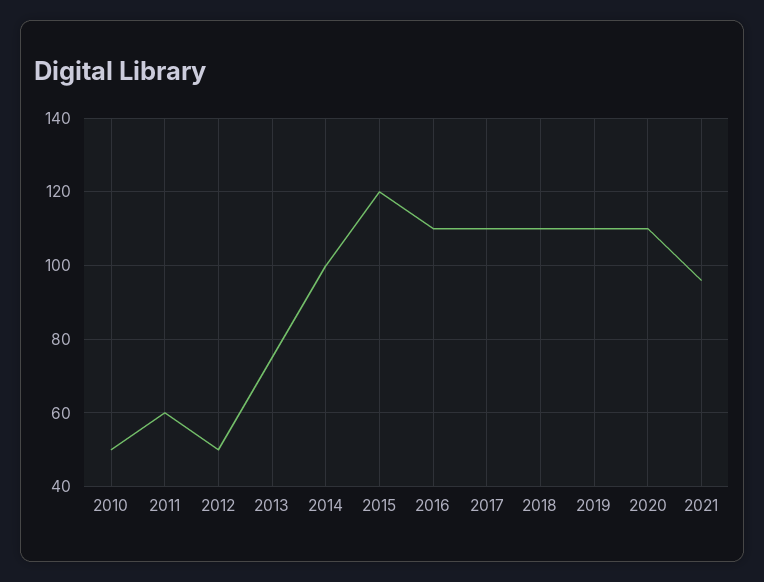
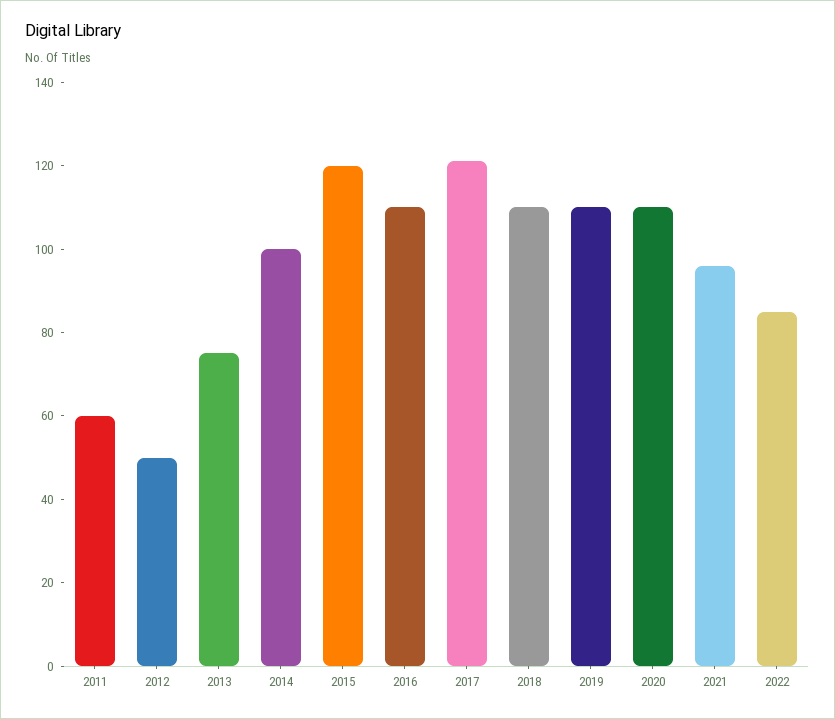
2010: 50 -> none
2017: 110 -> 120
2022: none -> 85

